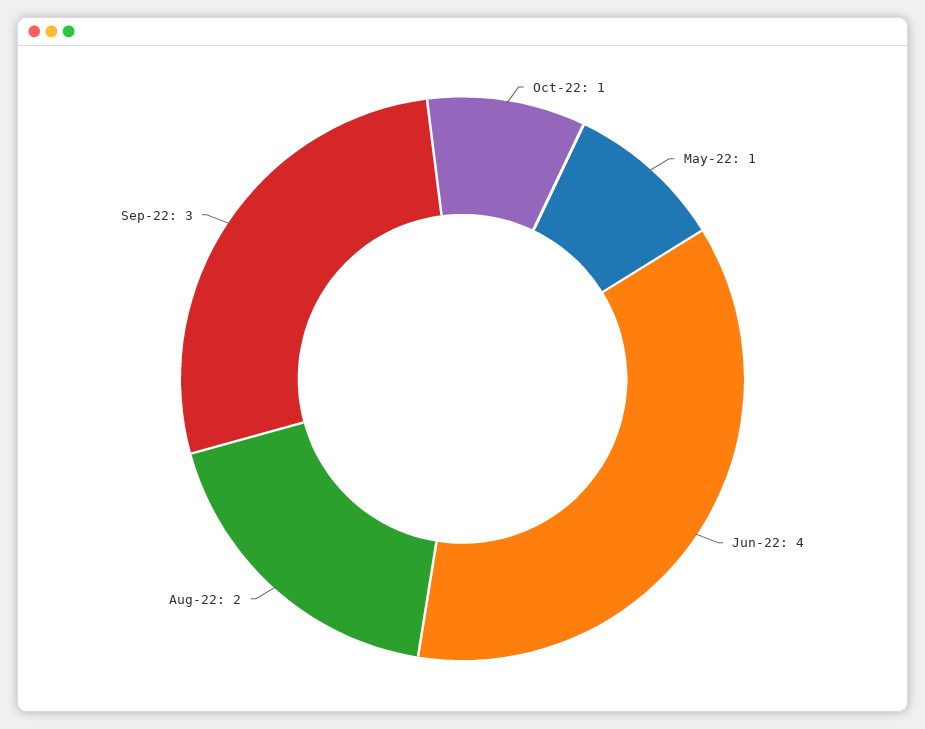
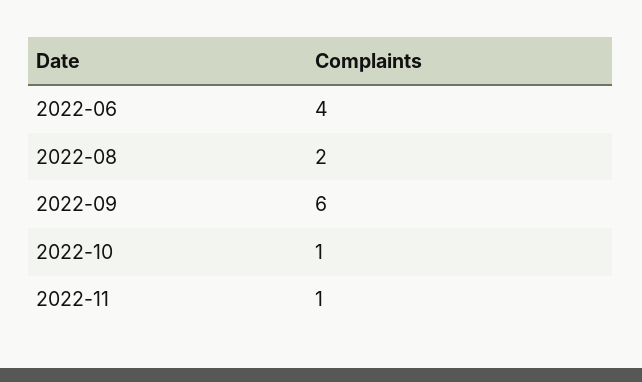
May-22: 1 -> none
Sep-22: 3 -> 6
2022-11: none -> 1

